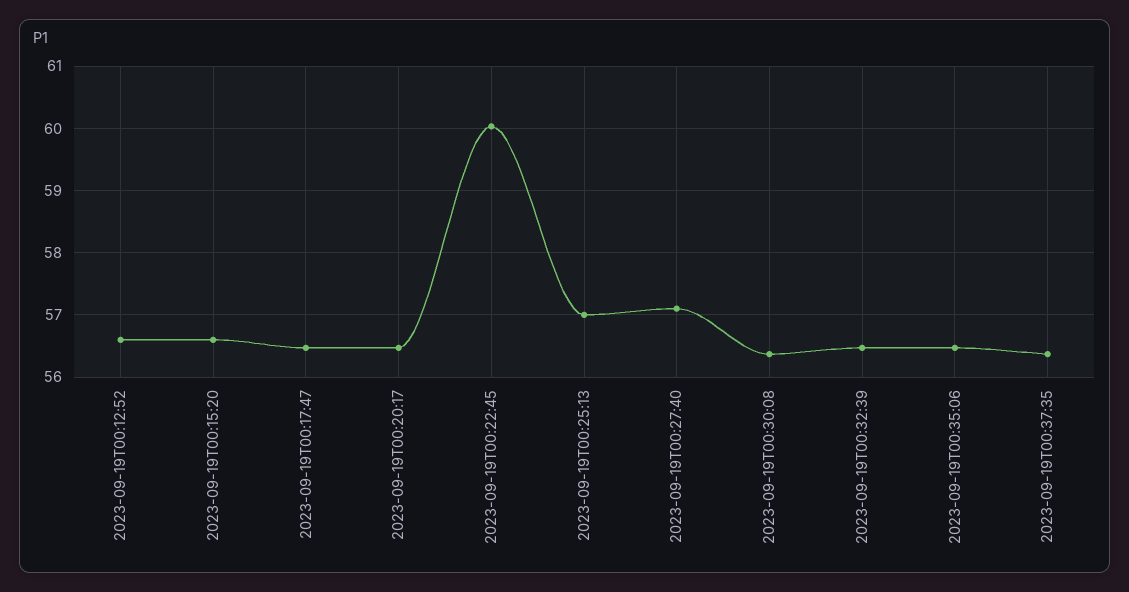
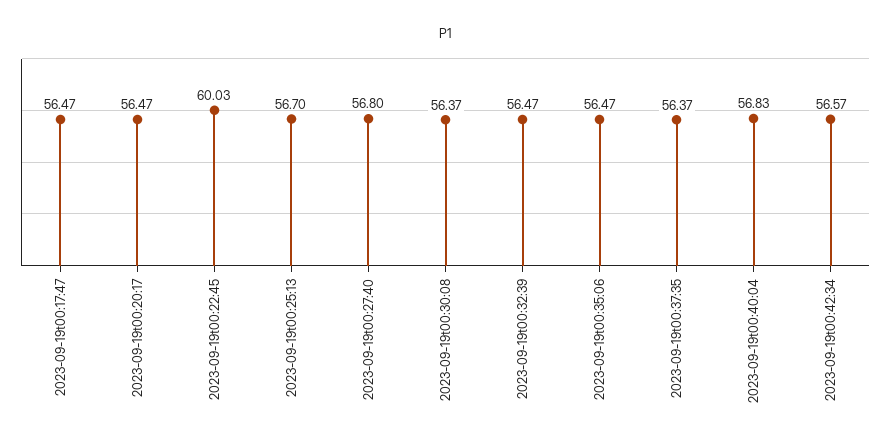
2023-09-19T00:12:52: 56.6 -> none
2023-09-19T00:15:20: 56.6 -> none
2023-09-19T00:25:13: 57 -> 56.7
2023-09-19T00:27:40: 57.1 -> 56.8
2023-09-19t00:40:04: none -> 56.83
2023-09-19t00:42:34: none -> 56.57

